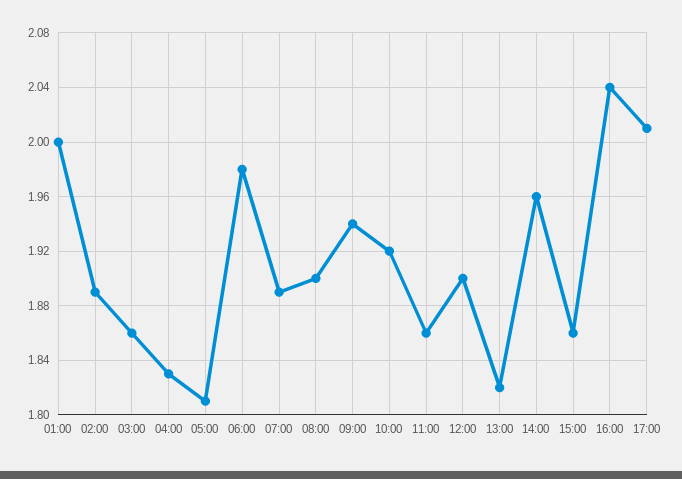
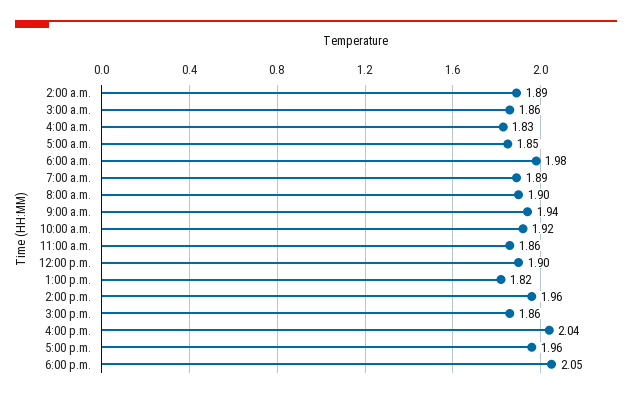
01:00: 2 -> none
05:00: 1.81 -> 1.85
17:00: 2.01 -> 1.96
6:00 p.m.: none -> 2.05

